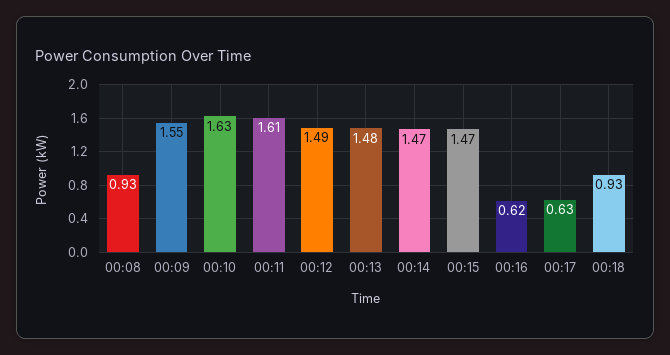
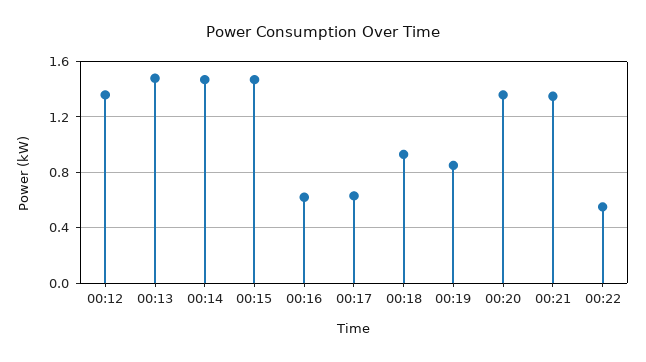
00:08: 0.93 -> none
00:09: 1.55 -> none
00:10: 1.63 -> none
00:11: 1.61 -> none
00:12: 1.49 -> 1.35
00:19: none -> 0.85
00:20: none -> 1.35
00:21: none -> 1.35
00:22: none -> 0.55

